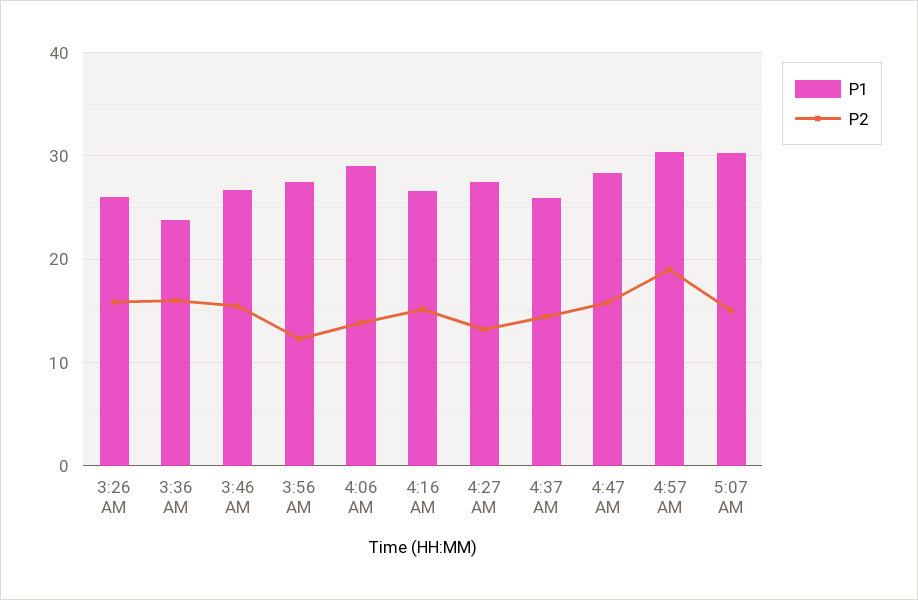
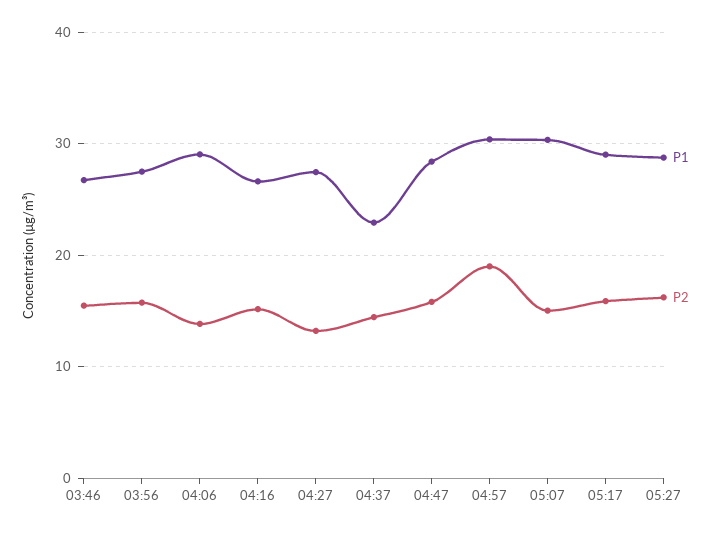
P1, 3:26 AM: 26 -> none
P2, 3:26 AM: 16 -> none
P1, 3:36 AM: 24 -> none
P2, 3:36 AM: 16 -> none
P2, 3:56 AM: 12 -> 16
P1, 4:37 AM: 26 -> 23
P1, 05:17: none -> 29
P2, 05:17: none -> 16
P1, 05:27: none -> 29
P2, 05:27: none -> 16

